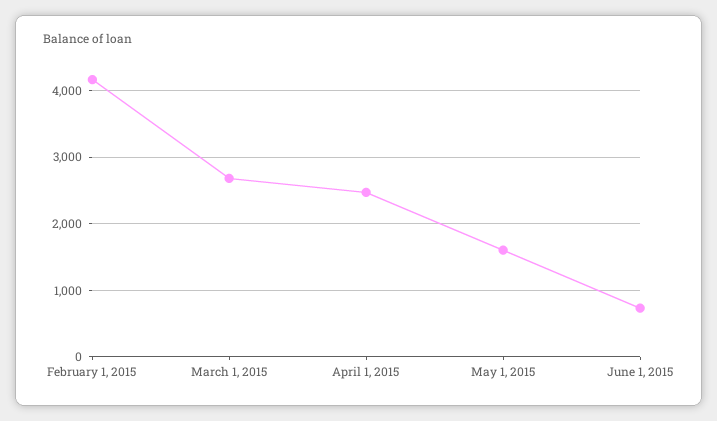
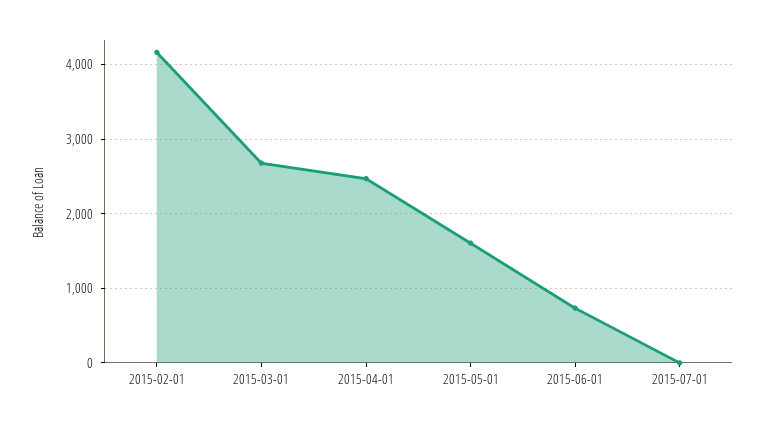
2015-07-01: none -> 0

